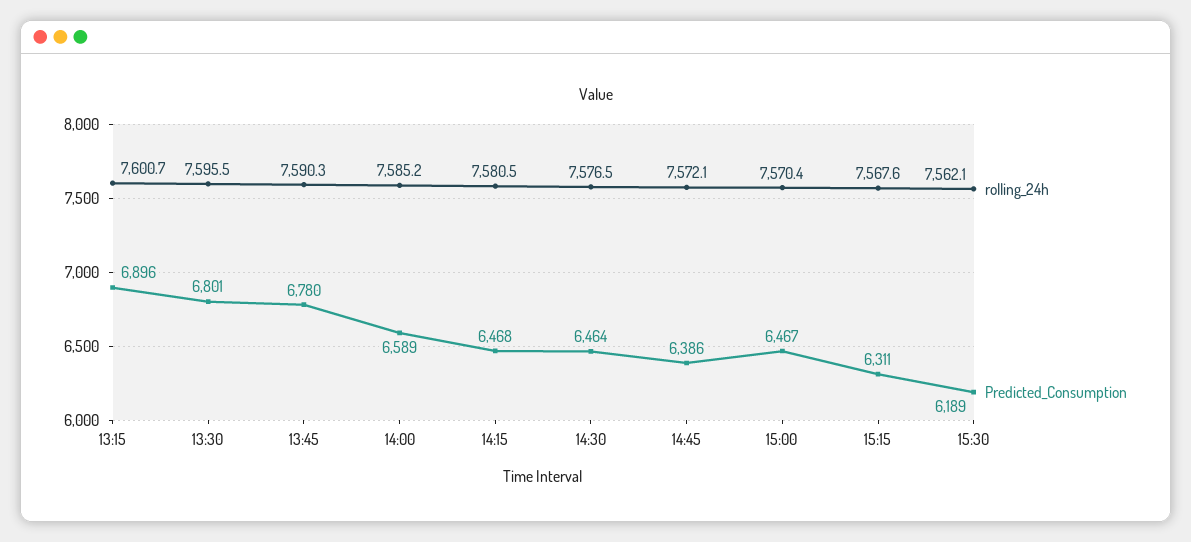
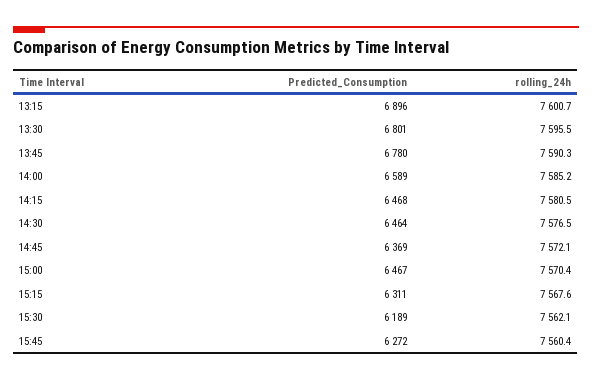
Predicted_Consumption, 14:45: 6386 -> 6369
Predicted_Consumption, 15:45: none -> 6272
rolling_24h, 15:45: none -> 7560.4

